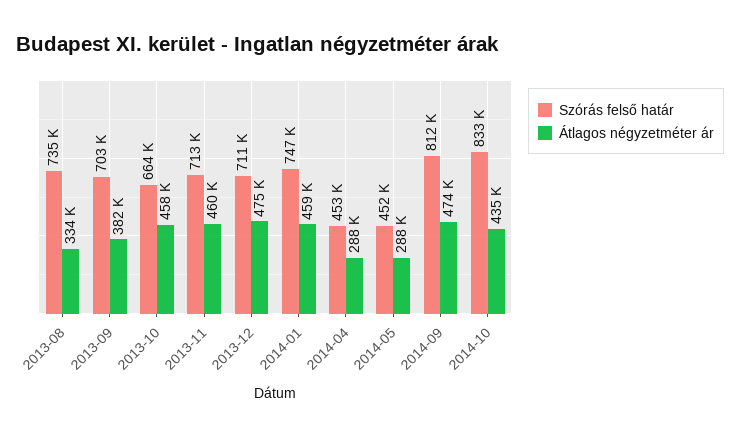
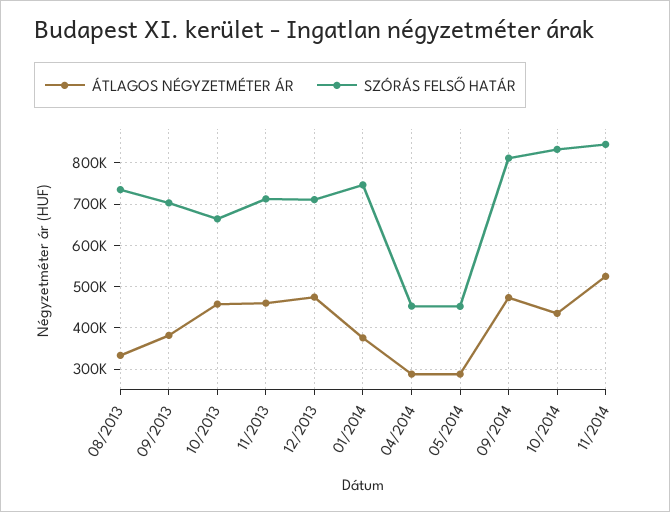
Átlagos négyzetméter ár, 2014-01: 459000 -> 380000
Átlagos négyzetméter ár, 11/2014: none -> 520000
Szórás felső határ, 11/2014: none -> 840000

